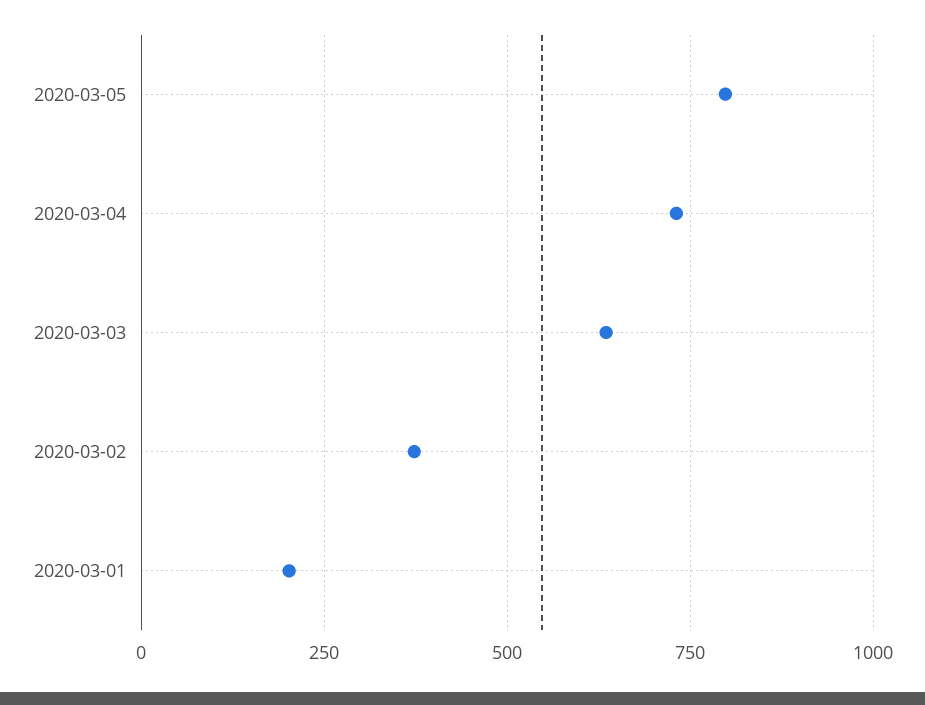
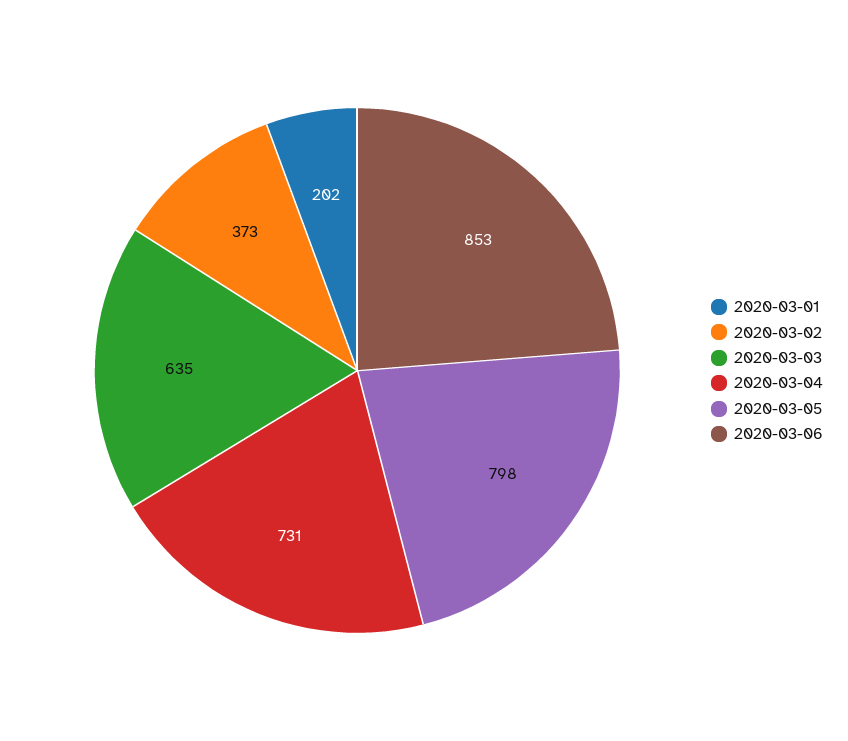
2020-03-06: none -> 853

